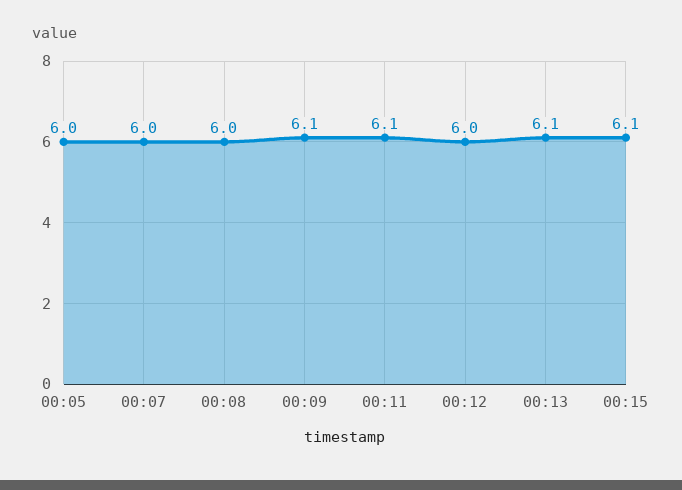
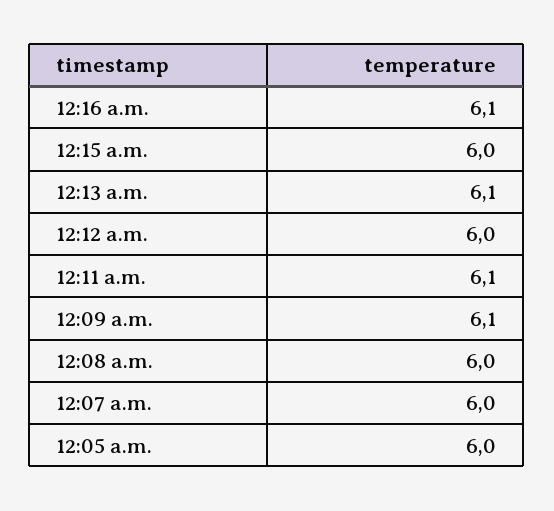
00:15: 6.1 -> 6
12:16 a.m.: none -> 6.1

